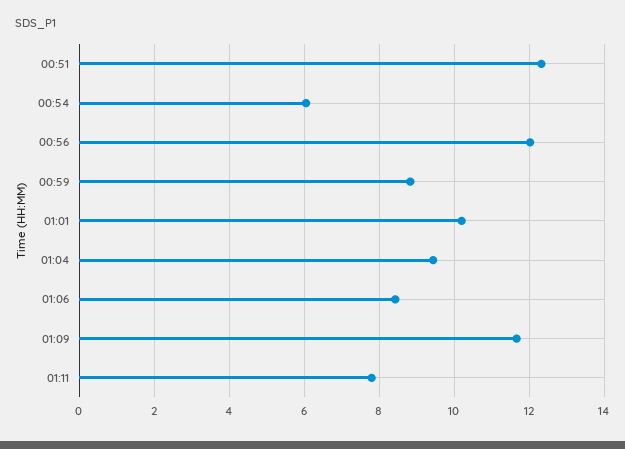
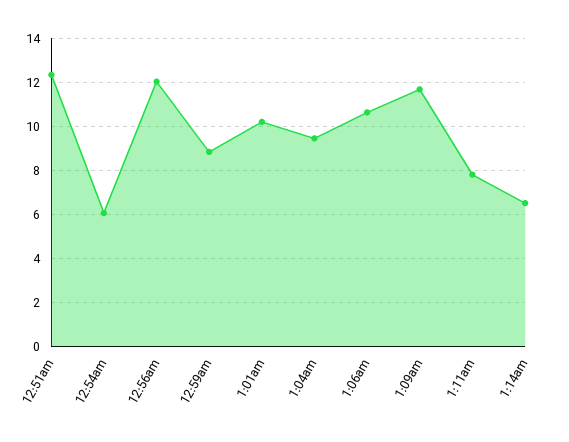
01:06: 8.4 -> 10.5
1:14am: none -> 6.5

